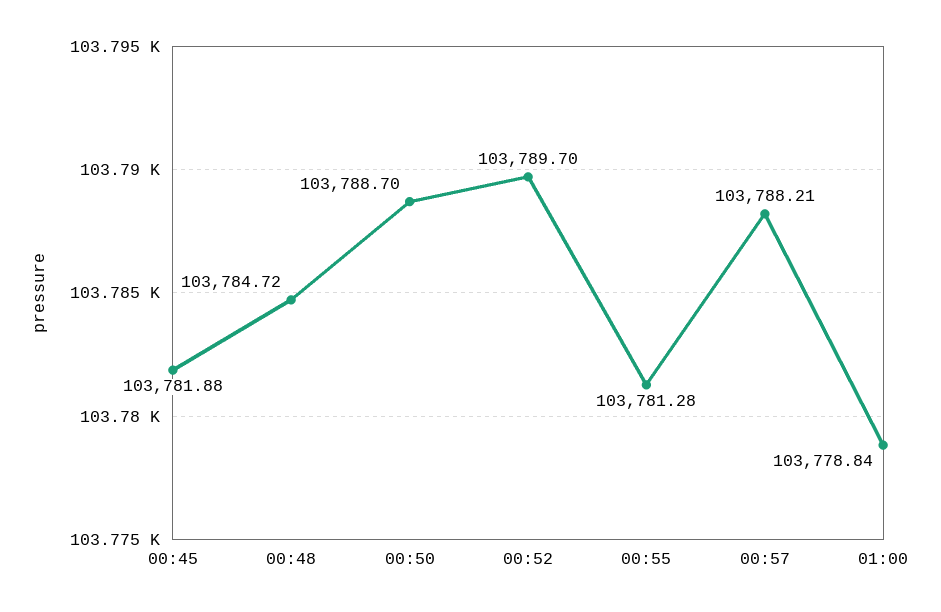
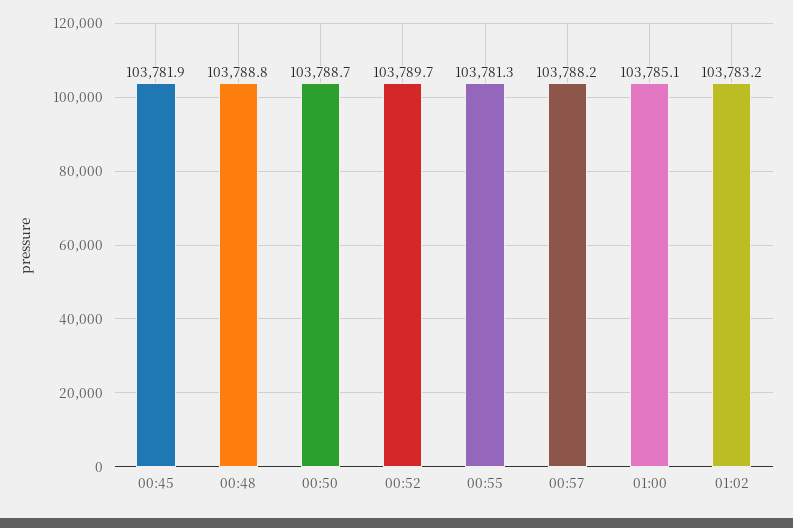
00:48: 103784.72 -> 103788.8
01:00: 103778.84 -> 103785.1
01:02: none -> 103783.2

